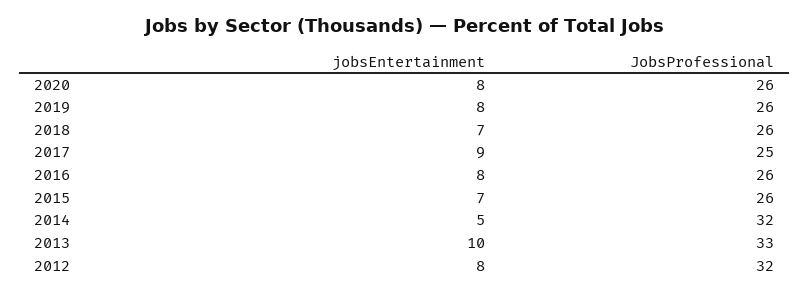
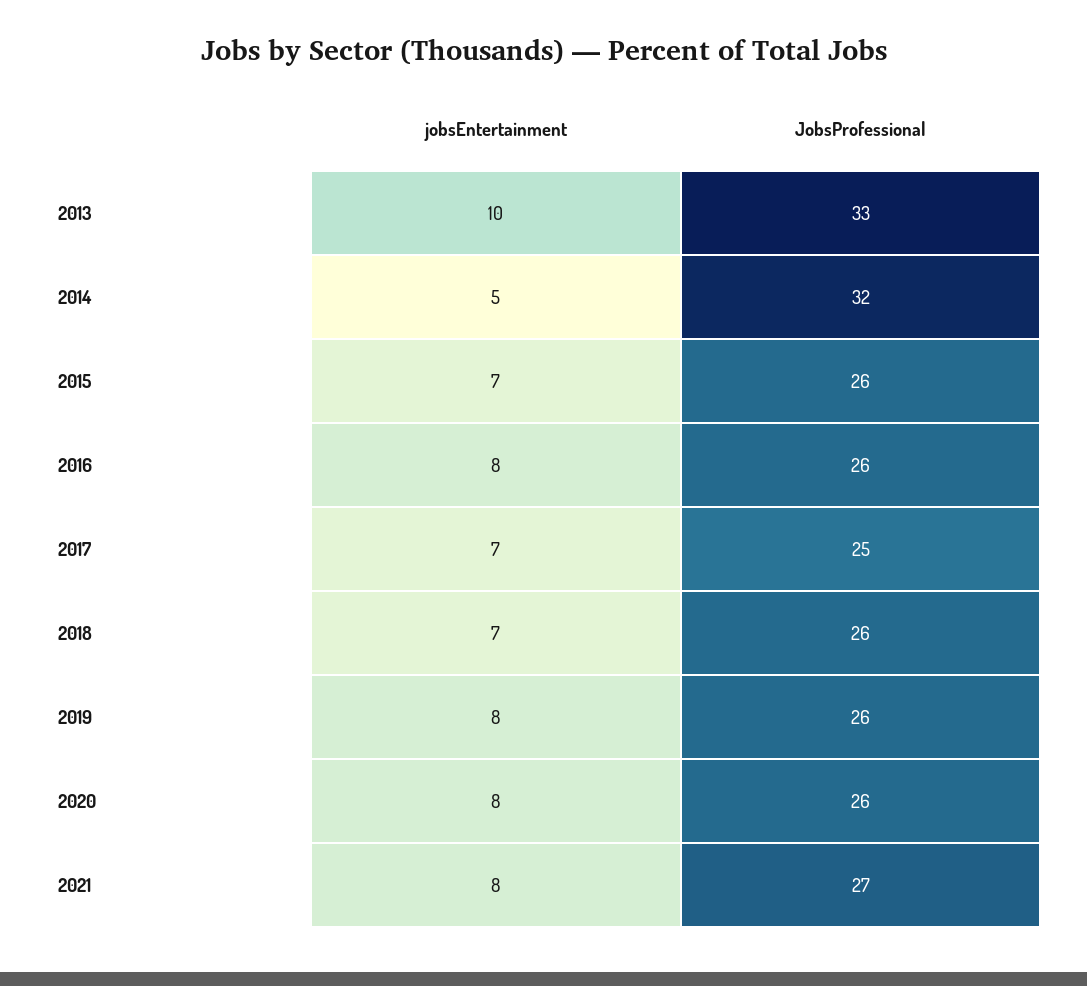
jobsEntertainment, 2017: 9 -> 7
jobsEntertainment, 2012: 8 -> none
JobsProfessional, 2012: 32 -> none
jobsEntertainment, 2021: none -> 8
JobsProfessional, 2021: none -> 27

